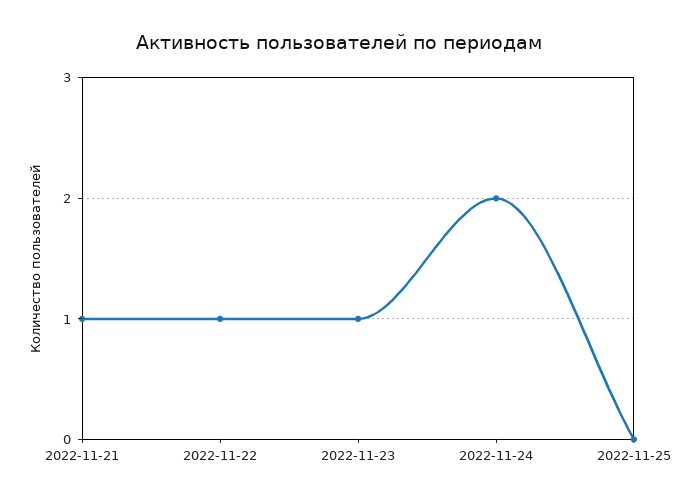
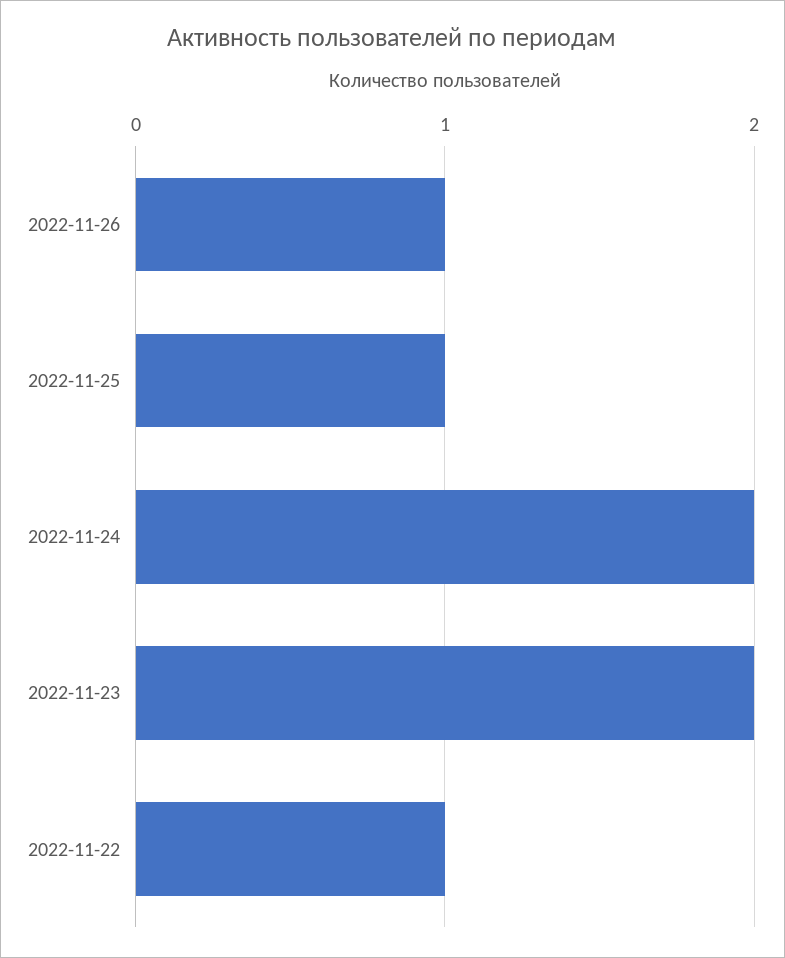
2022-11-21: 1 -> none
2022-11-23: 1 -> 2
2022-11-25: 0 -> 1
2022-11-26: none -> 1

